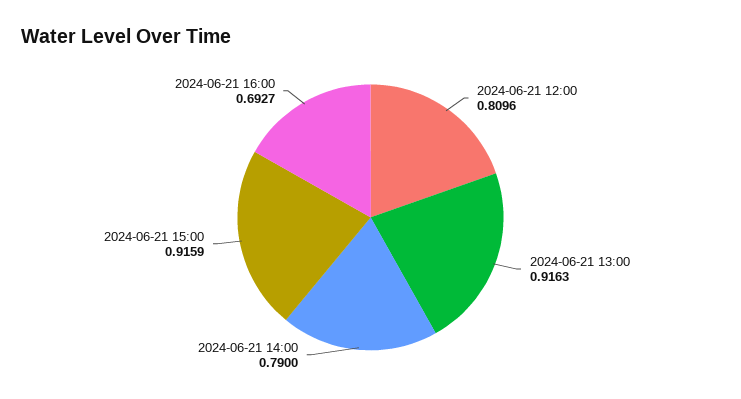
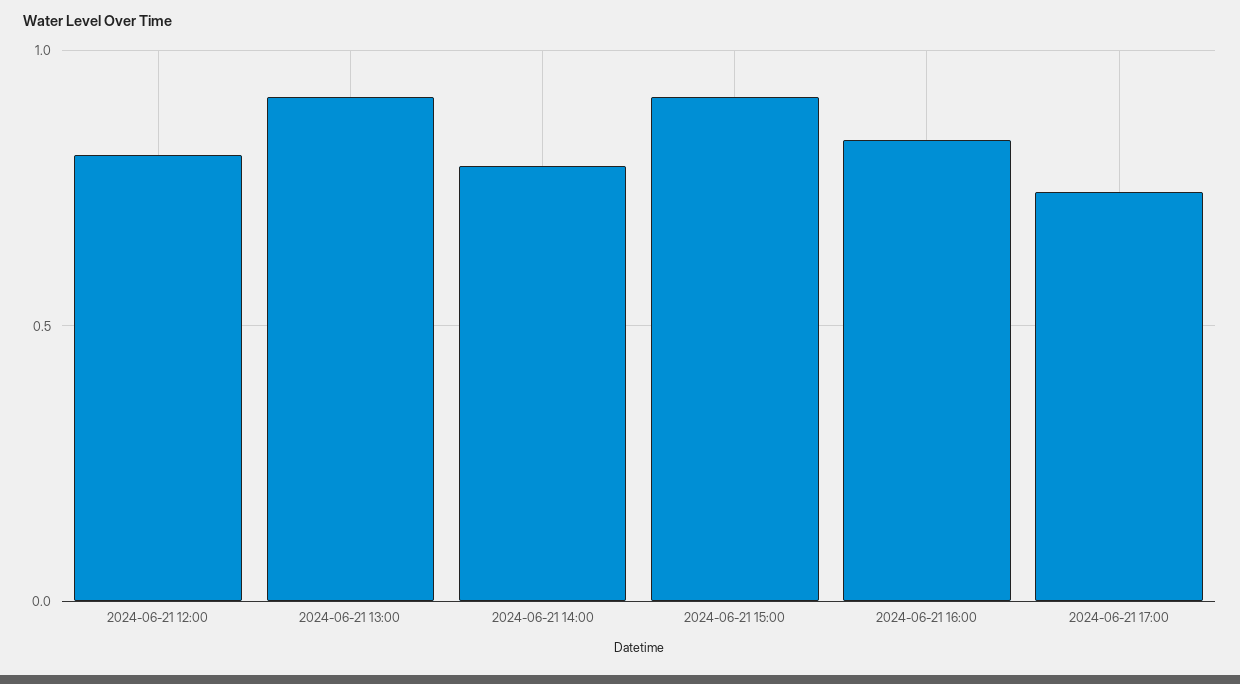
2024-06-21 16:00: 0.6927 -> 0.85
2024-06-21 17:00: none -> 0.75

